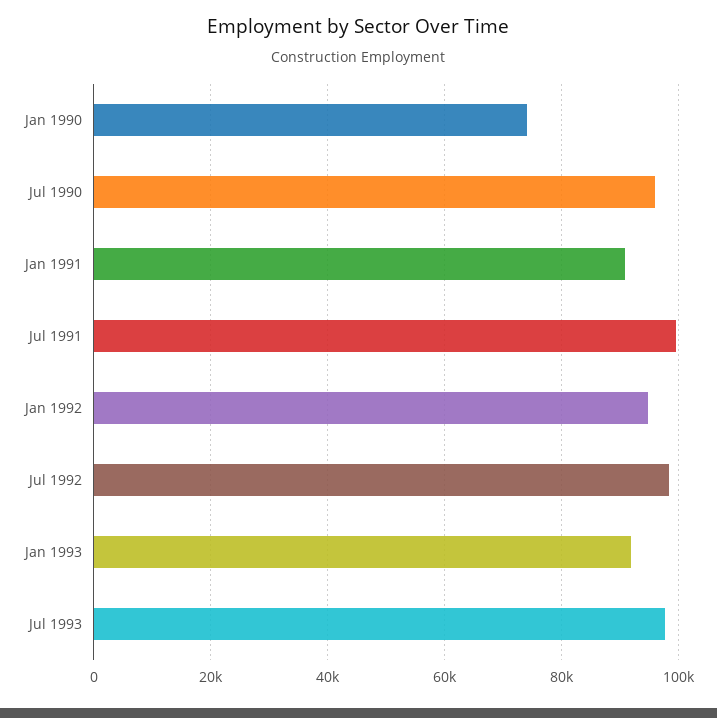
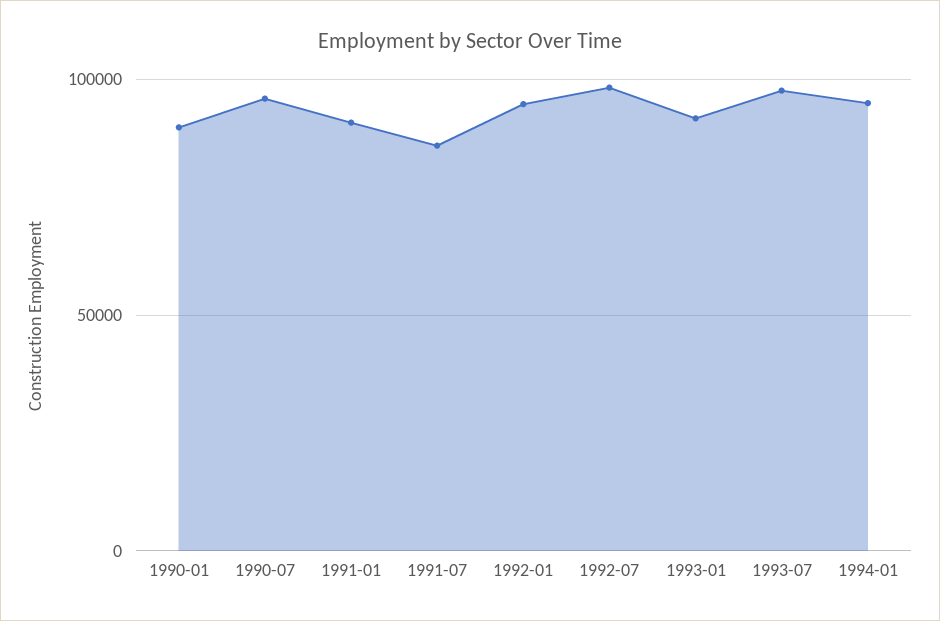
Jan 1990: 74000 -> 90000
Jul 1991: 100000 -> 85000
1994-01: none -> 95000

